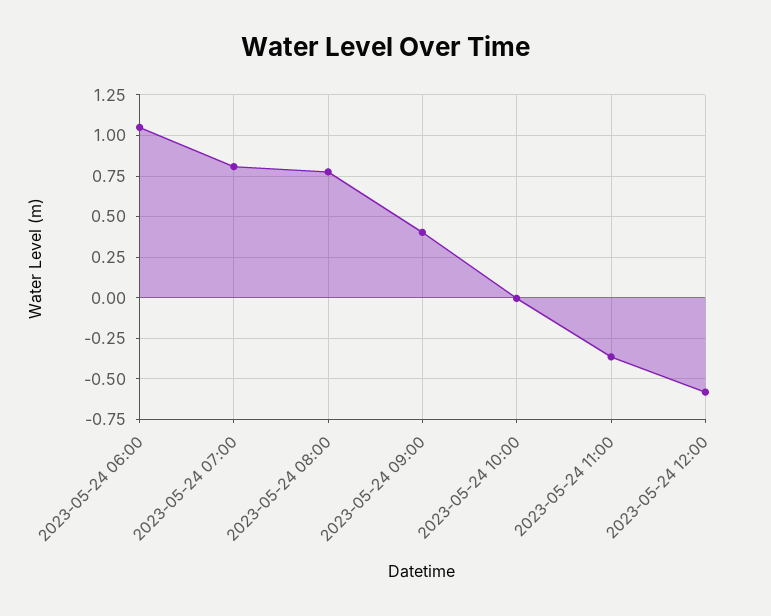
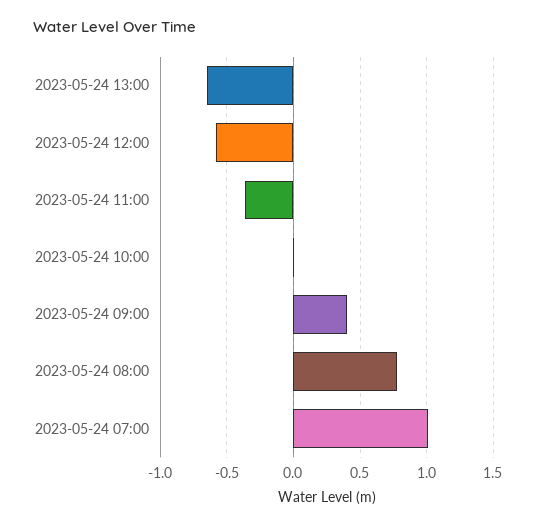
2023-05-24 06:00: 1.05 -> none
2023-05-24 07:00: 0.8 -> 1
2023-05-24 13:00: none -> -0.65

